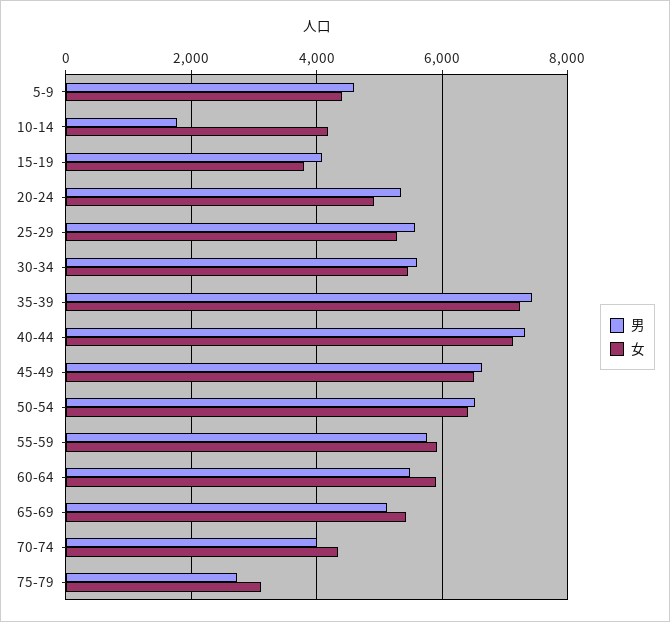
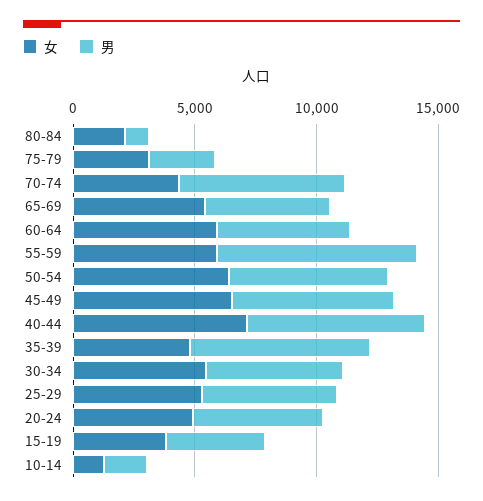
男, 5-9: 4600 -> none
女, 5-9: 4400 -> none
女, 10-14: 4200 -> 1000
女, 35-39: 7200 -> 5000
男, 55-59: 5800 -> 8000
男, 70-74: 4000 -> 7000
女, 80-84: none -> 2000
男, 80-84: none -> 1000

